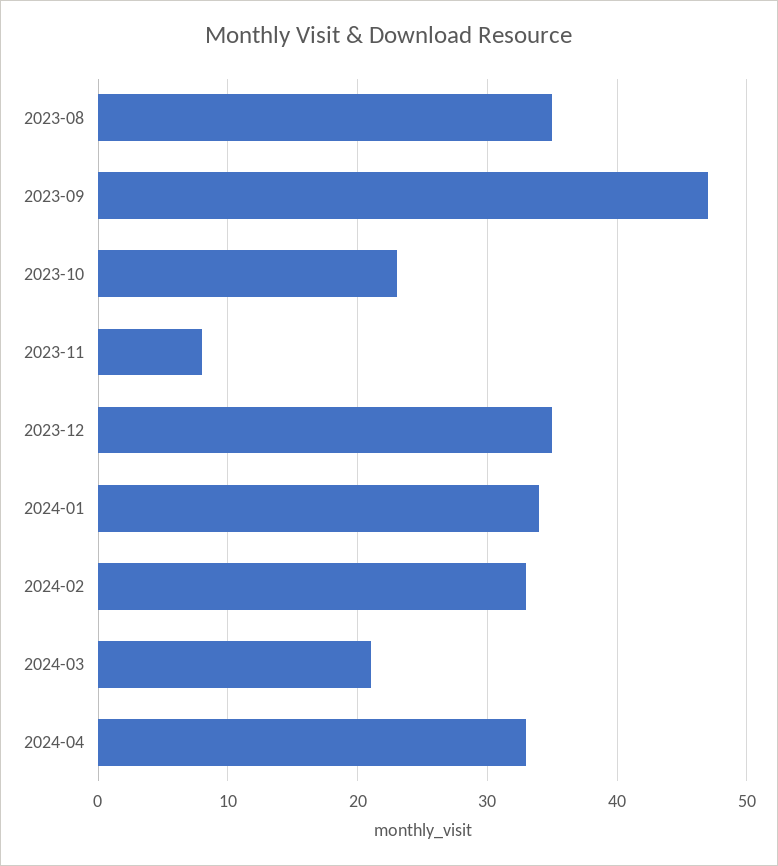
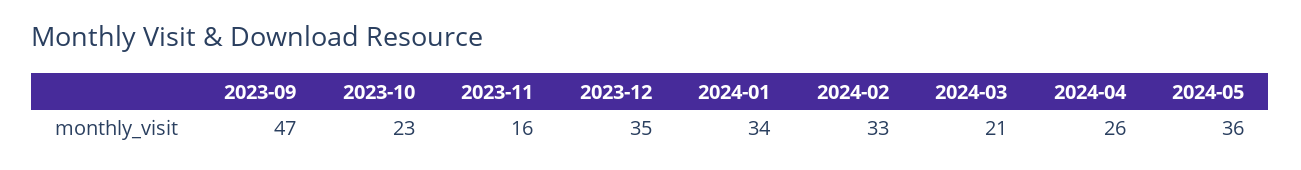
2023-08: 35 -> none
2023-11: 8 -> 16
2024-04: 33 -> 26
2024-05: none -> 36

